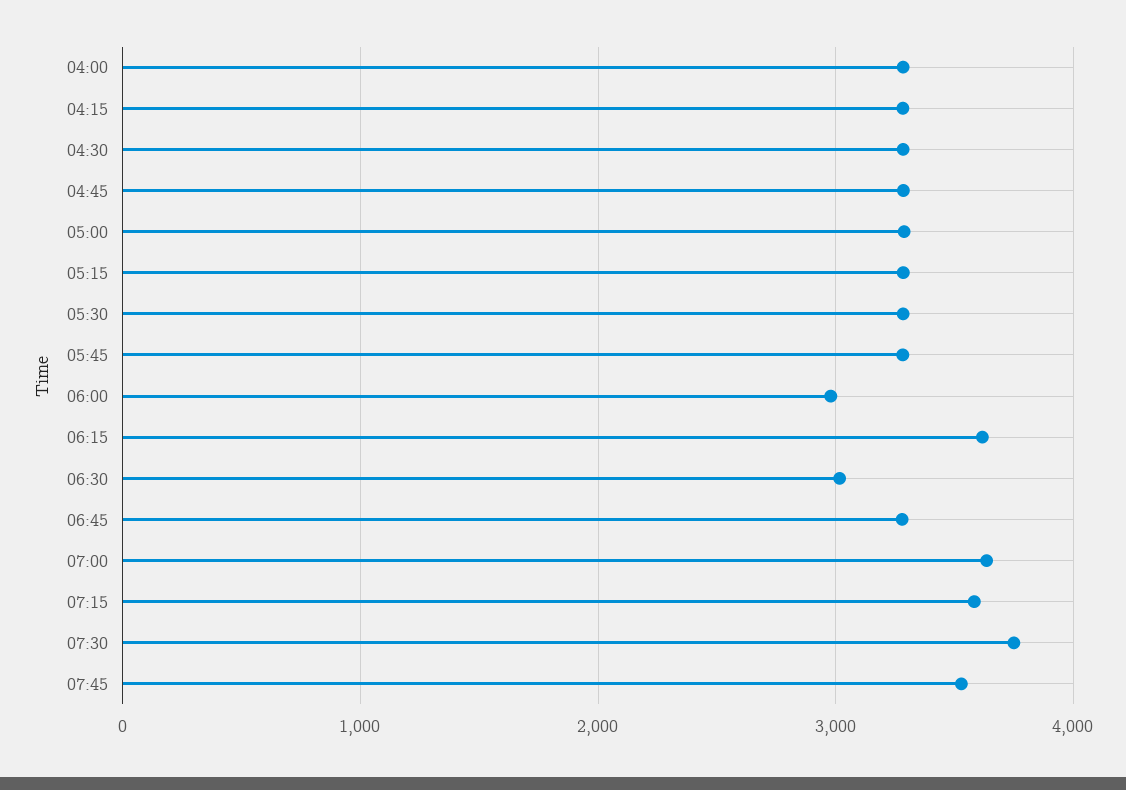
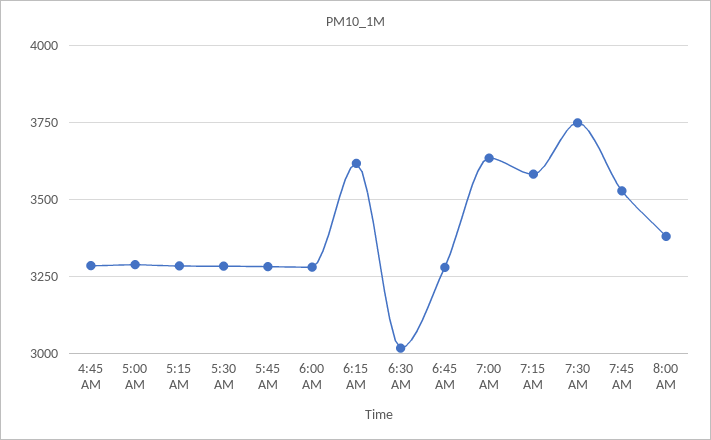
04:00: 3300 -> none
04:15: 3300 -> none
04:30: 3300 -> none
06:00: 3000 -> 3275
8:00 AM: none -> 3375

